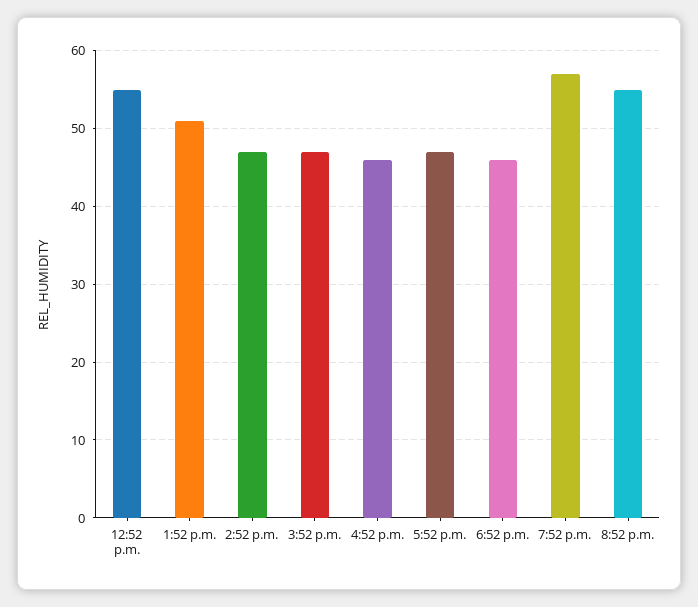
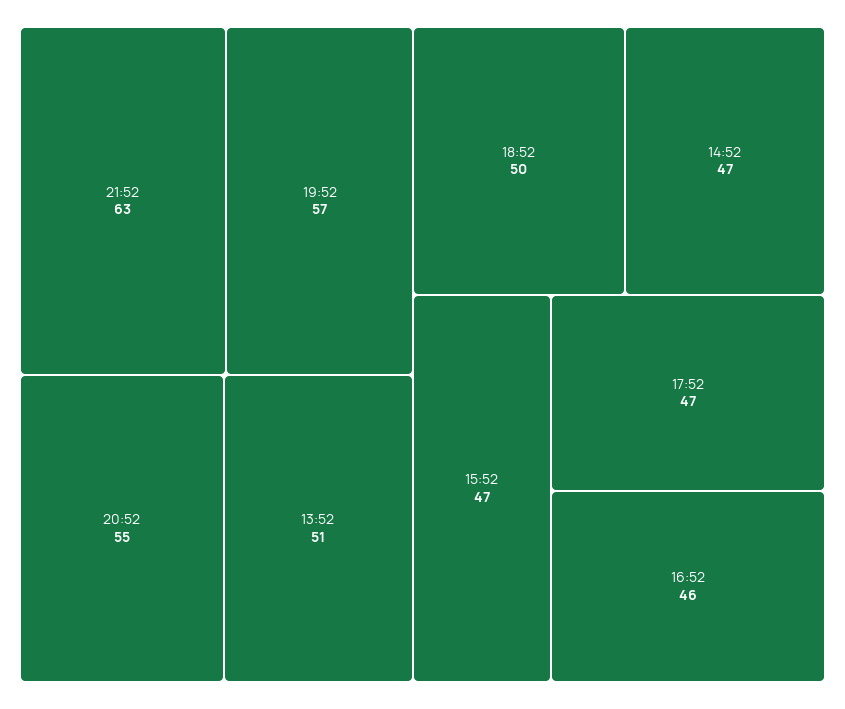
12:52 p.m.: 55 -> none
6:52 p.m.: 46 -> 50
21:52: none -> 63

